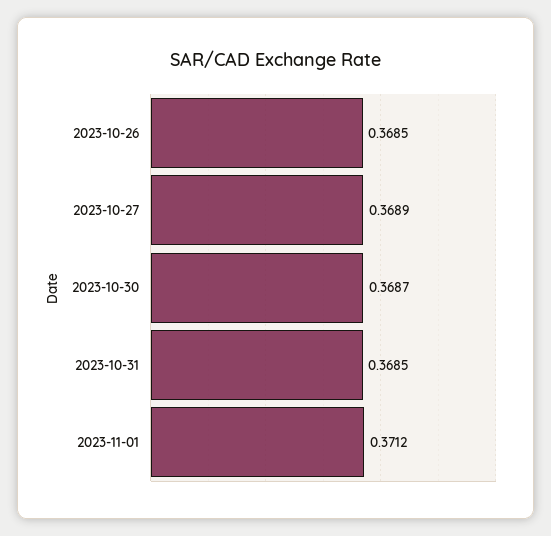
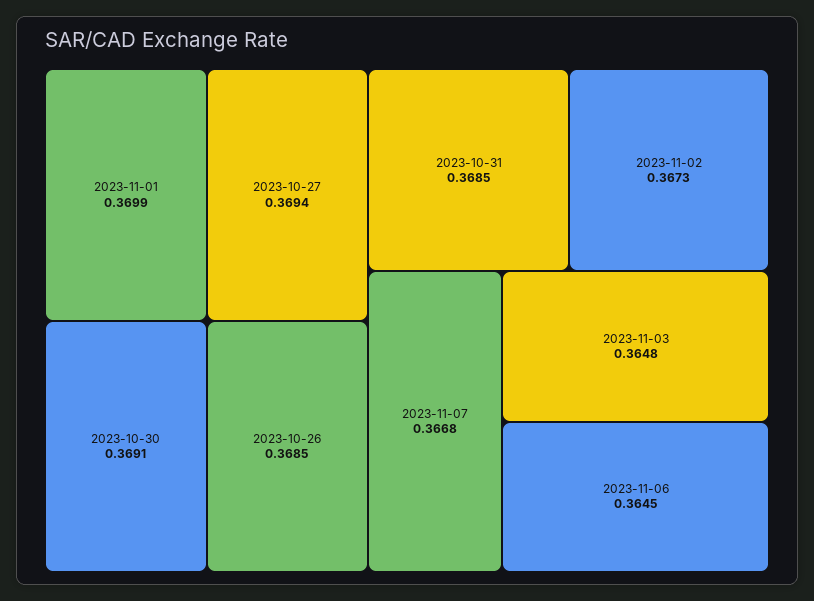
2023-10-27: 0.3689 -> 0.3694
2023-10-30: 0.3687 -> 0.3691
2023-11-01: 0.3712 -> 0.3699
2023-11-02: none -> 0.3673
2023-11-07: none -> 0.3668
2023-11-03: none -> 0.3648
2023-11-06: none -> 0.3645

